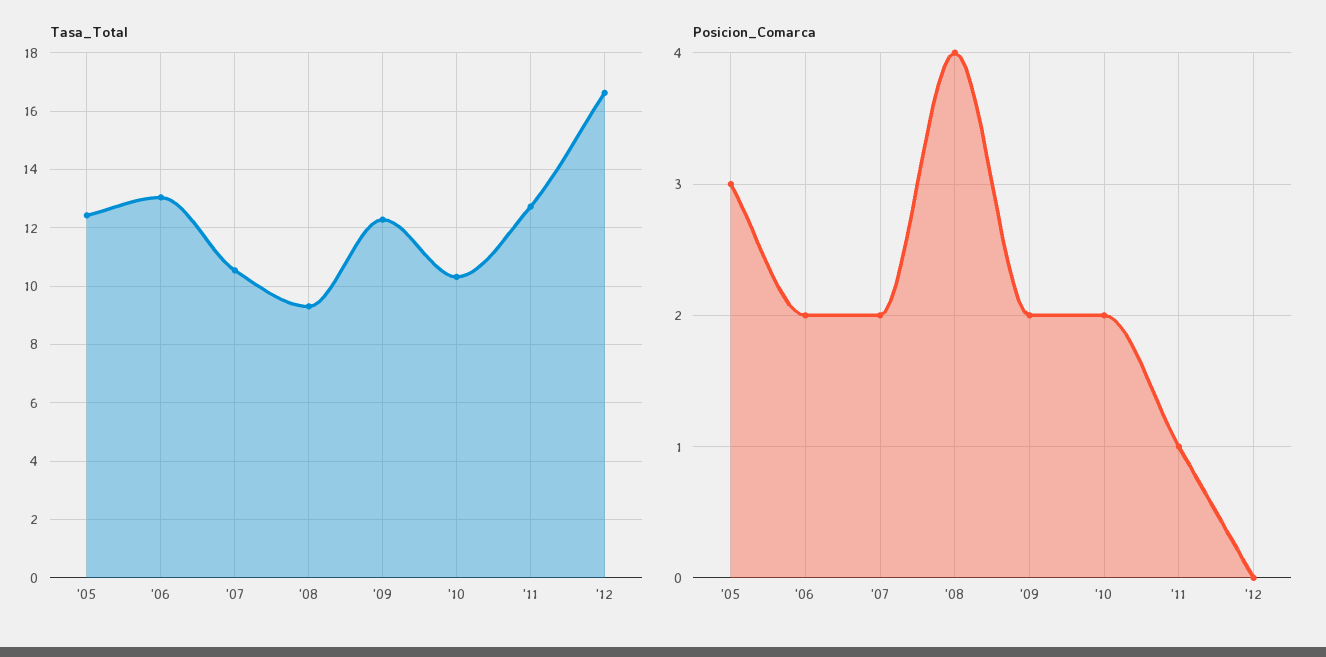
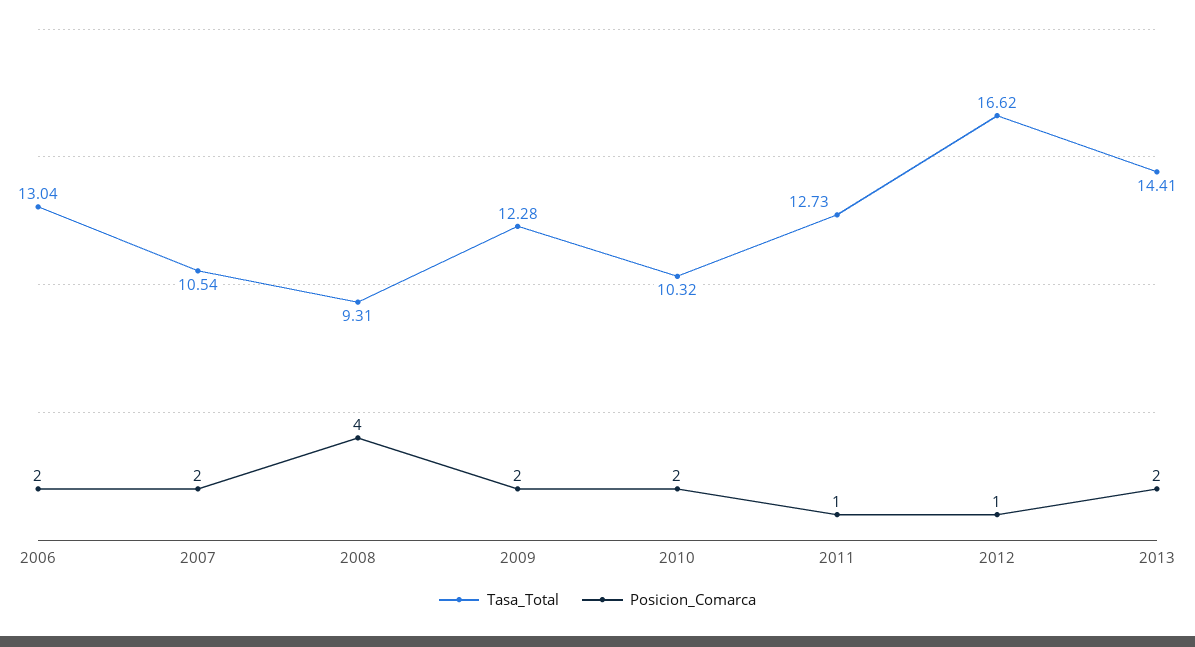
Tasa_Total, '05: 12.5 -> none
Posicion_Comarca, '05: 3 -> none
Posicion_Comarca, '12: 0 -> 1
Tasa_Total, 2013: none -> 14.41
Posicion_Comarca, 2013: none -> 2

